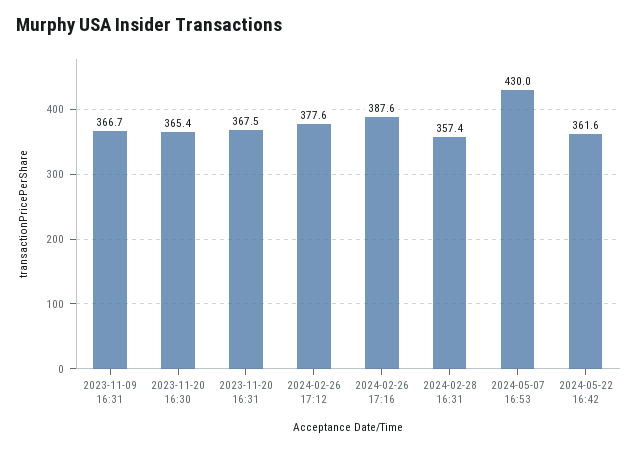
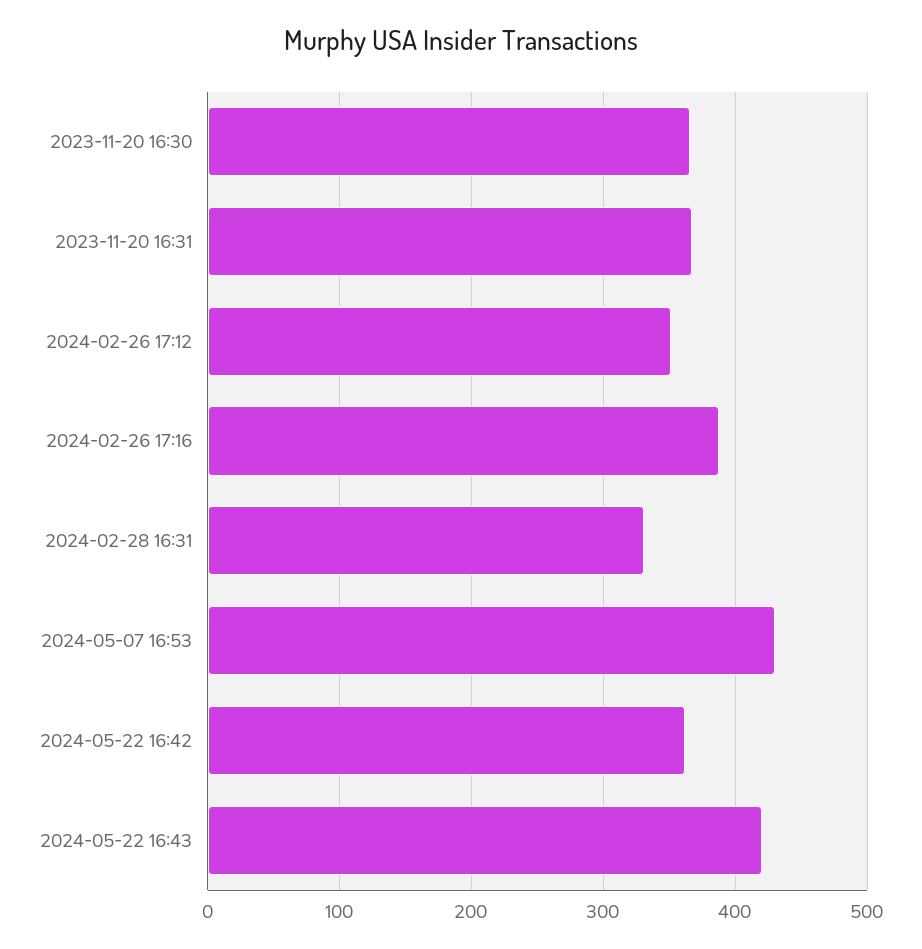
2023-11-09 16:31: 366.7 -> none
2024-02-26 17:12: 377.6 -> 350
2024-02-28 16:31: 357.4 -> 330
2024-05-22 16:43: none -> 420

